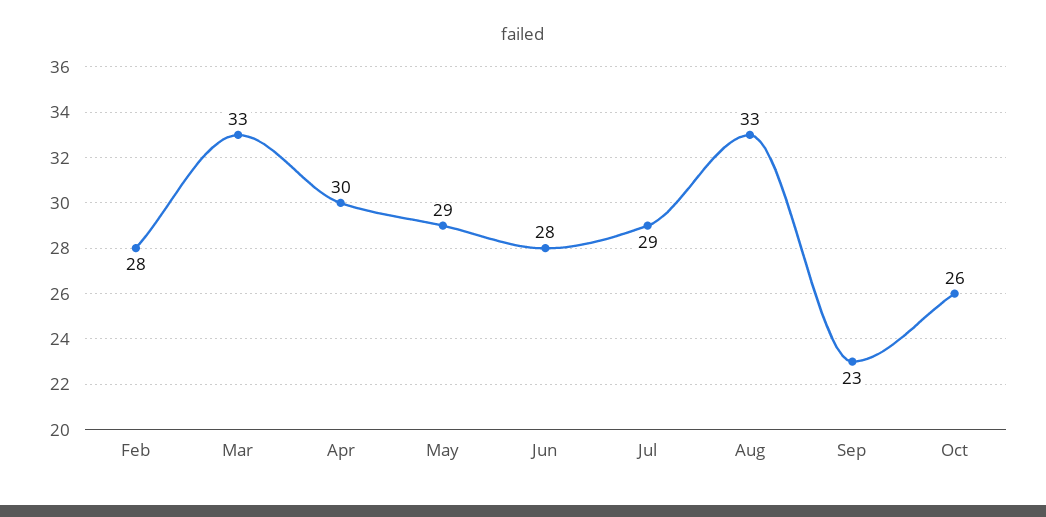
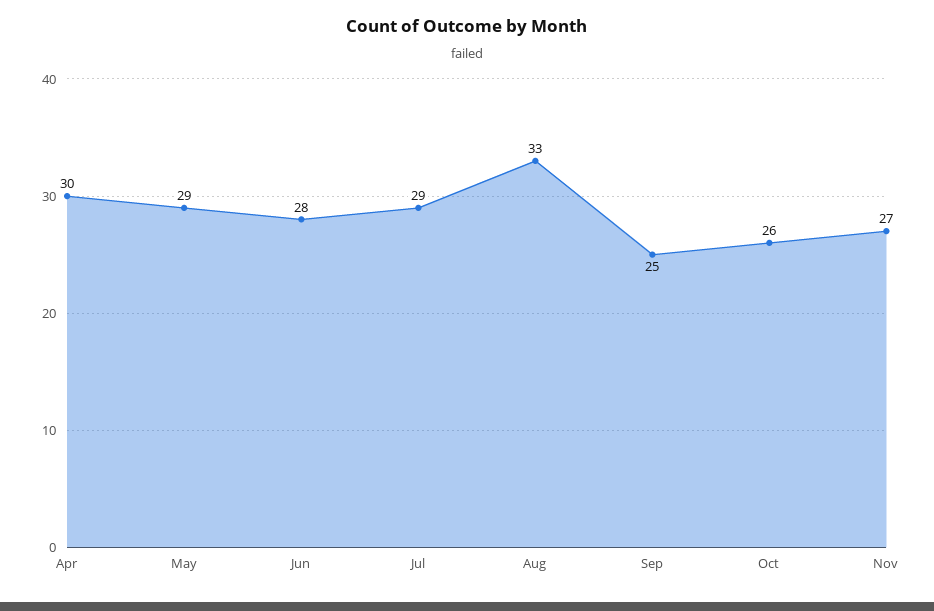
Feb: 28 -> none
Mar: 33 -> none
Sep: 23 -> 25
Nov: none -> 27

